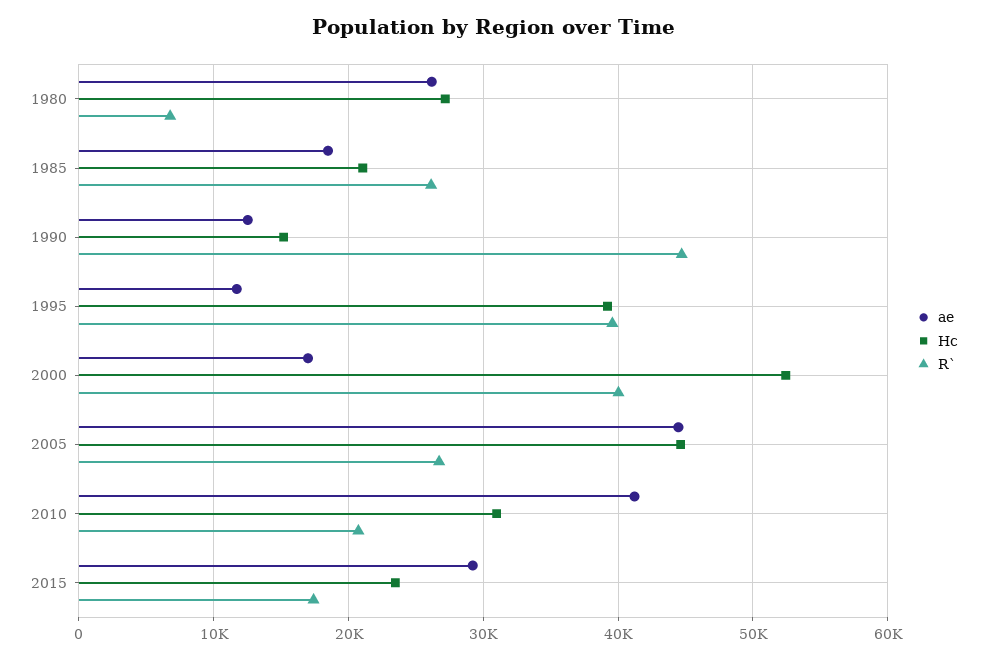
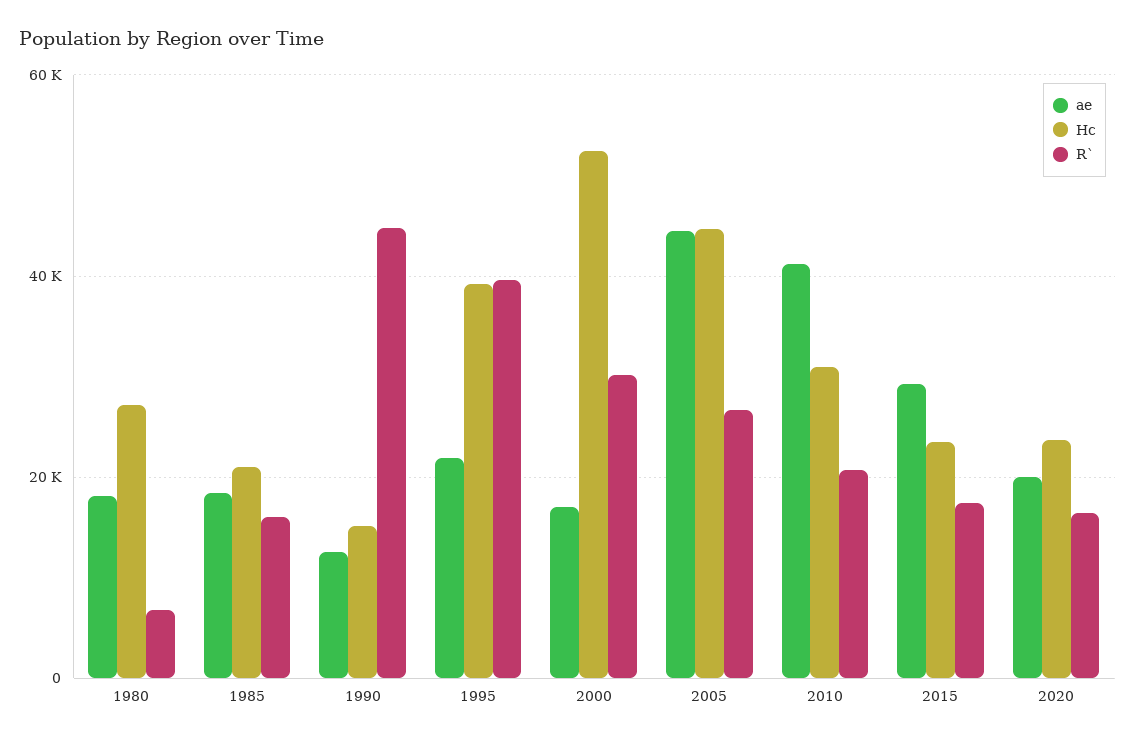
ae, 1980: 26000 -> 18000
R`, 1985: 26000 -> 16000
ae, 1995: 12000 -> 22000
R`, 2000: 40000 -> 30000
ae, 2020: none -> 20000
Hc, 2020: none -> 24000
R`, 2020: none -> 16000

